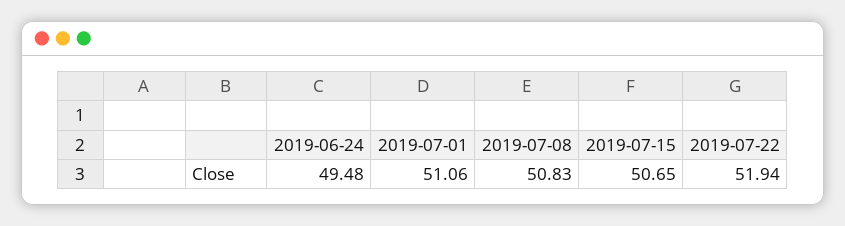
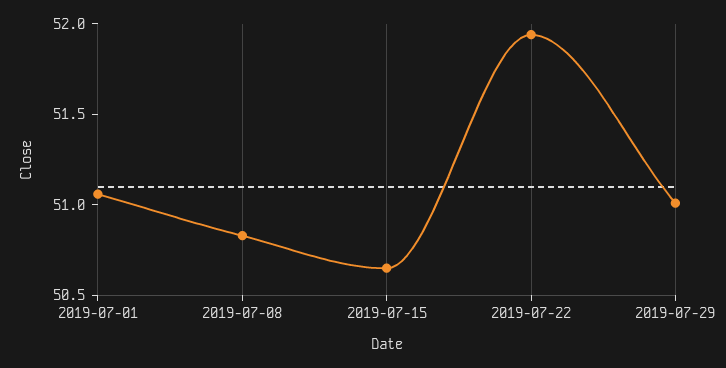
2019-06-24: 49.48 -> none
2019-07-29: none -> 51

